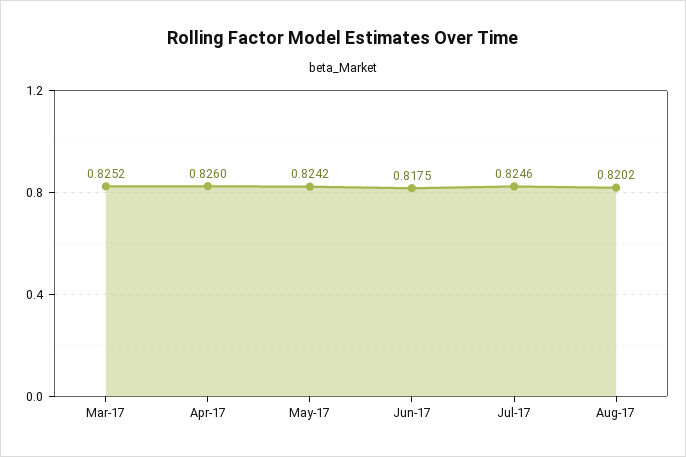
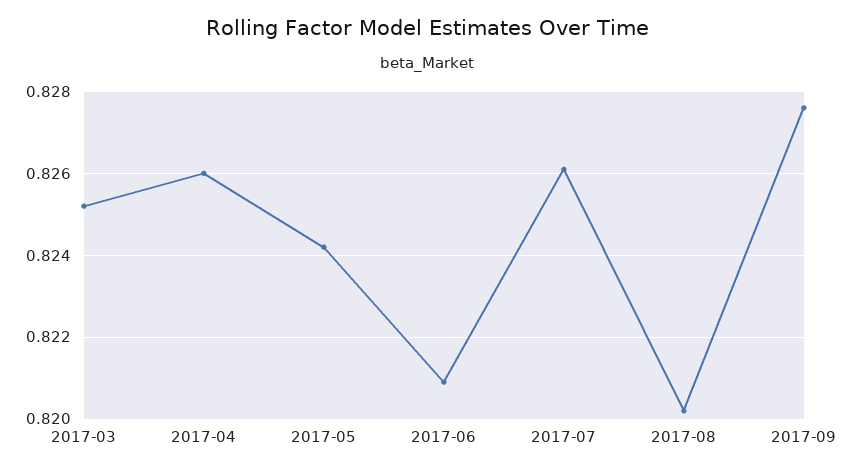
Jun-17: 0.8175 -> 0.821
Jul-17: 0.8246 -> 0.826
2017-09: none -> 0.8275

